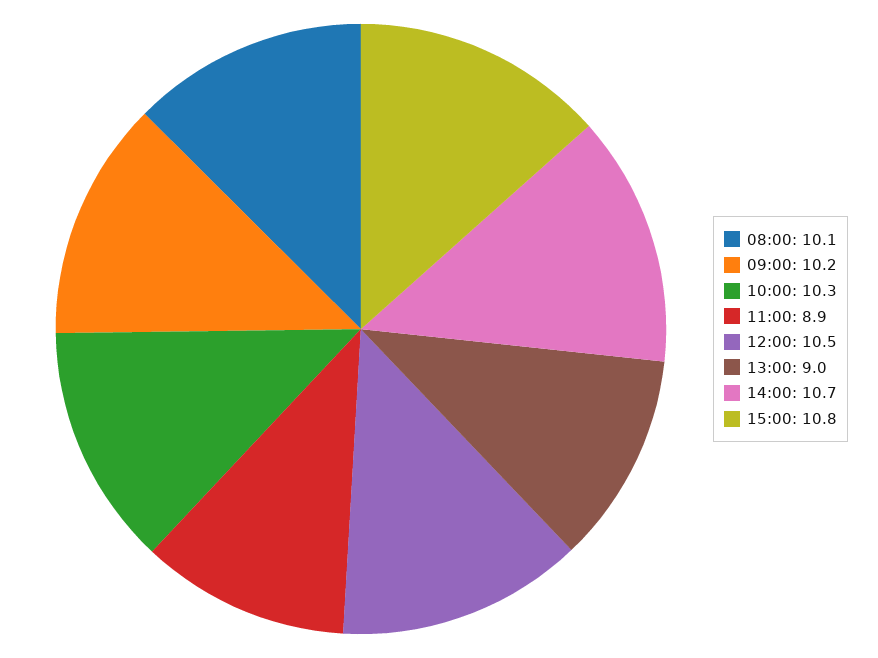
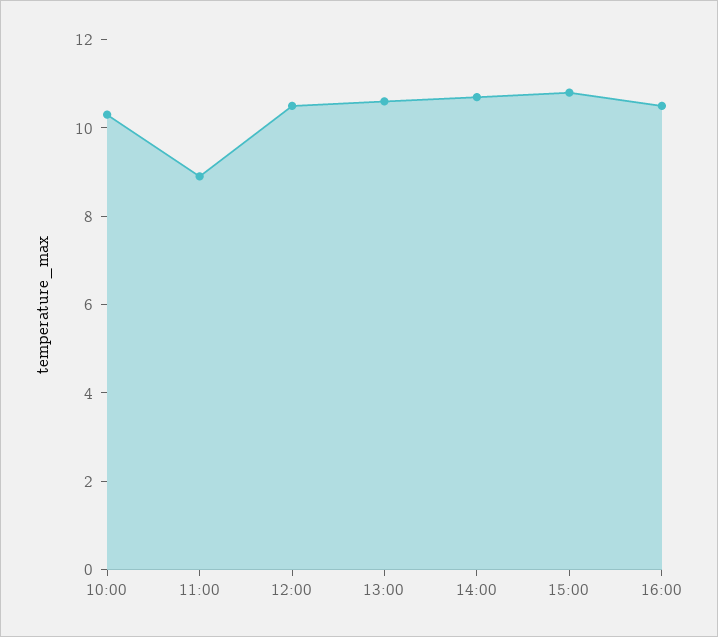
08:00: 10.1 -> none
09:00: 10.2 -> none
13:00: 9 -> 10.5
16:00: none -> 10.5

